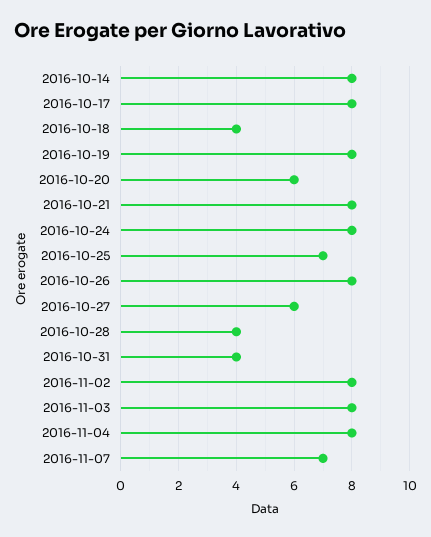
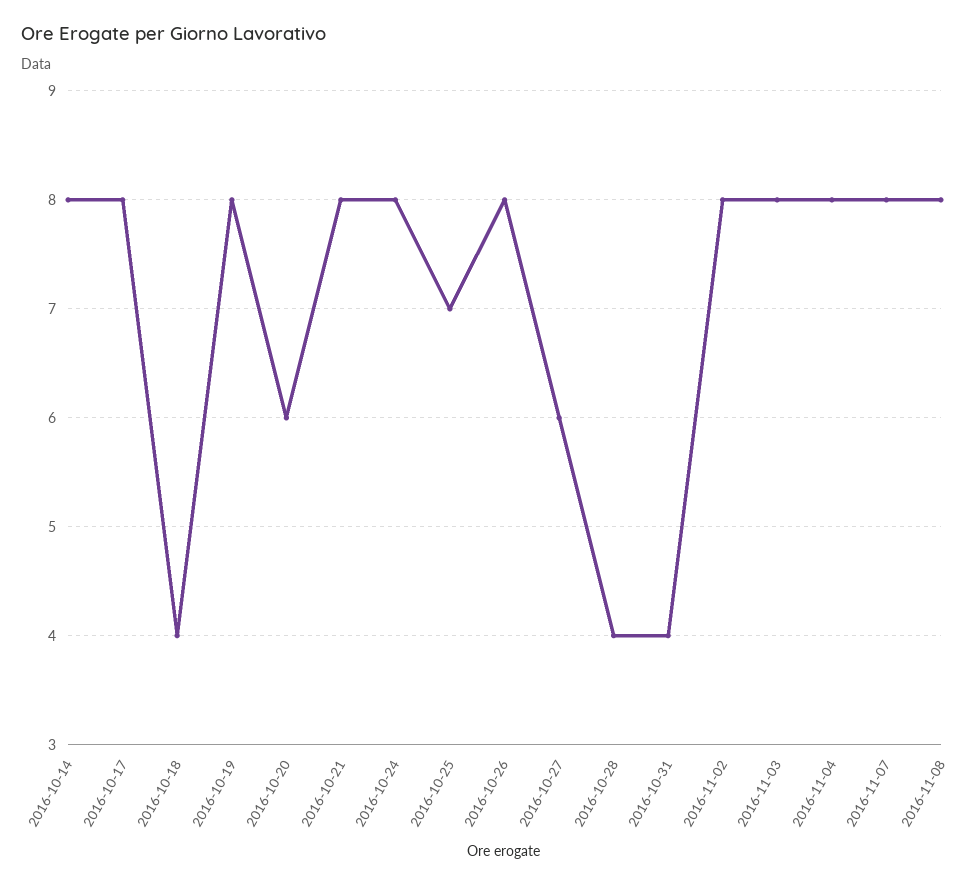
2016-11-07: 7 -> 8
2016-11-08: none -> 8

